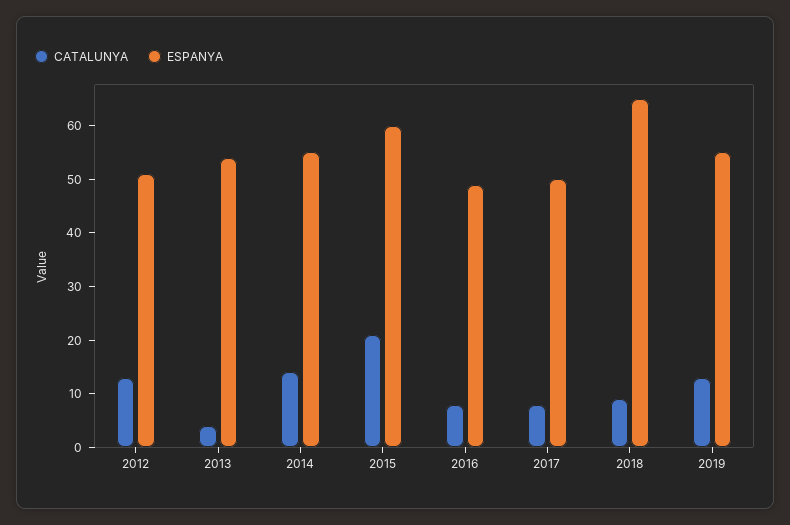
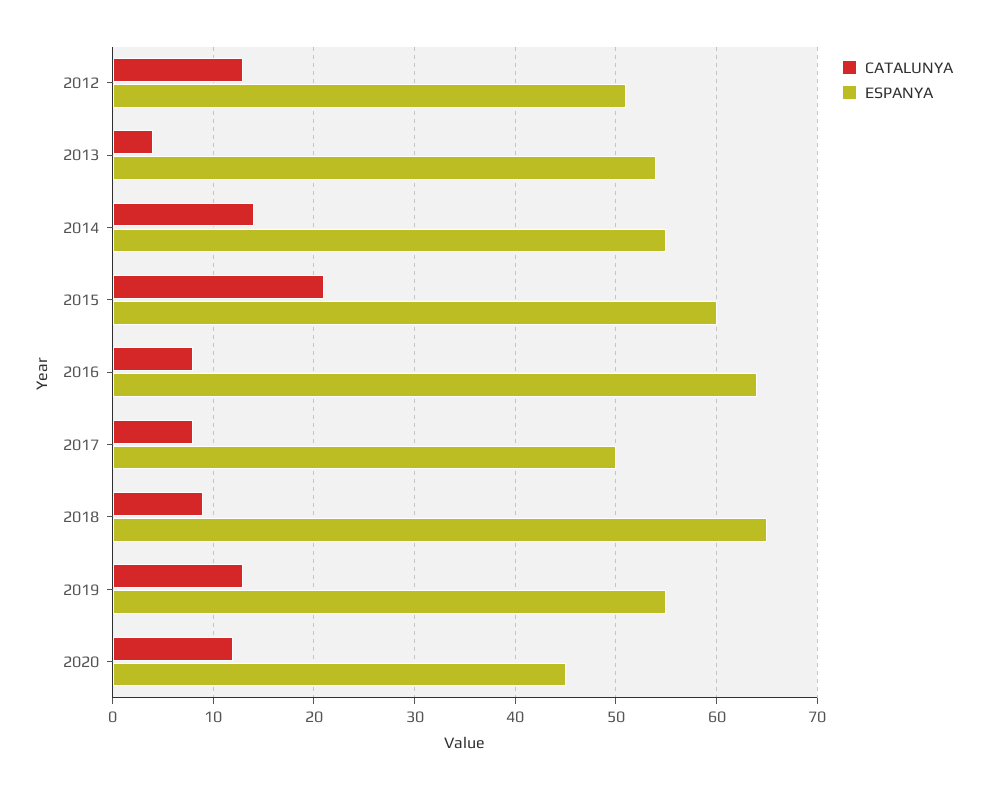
ESPANYA, 2016: 50 -> 64
CATALUNYA, 2020: none -> 12
ESPANYA, 2020: none -> 45

